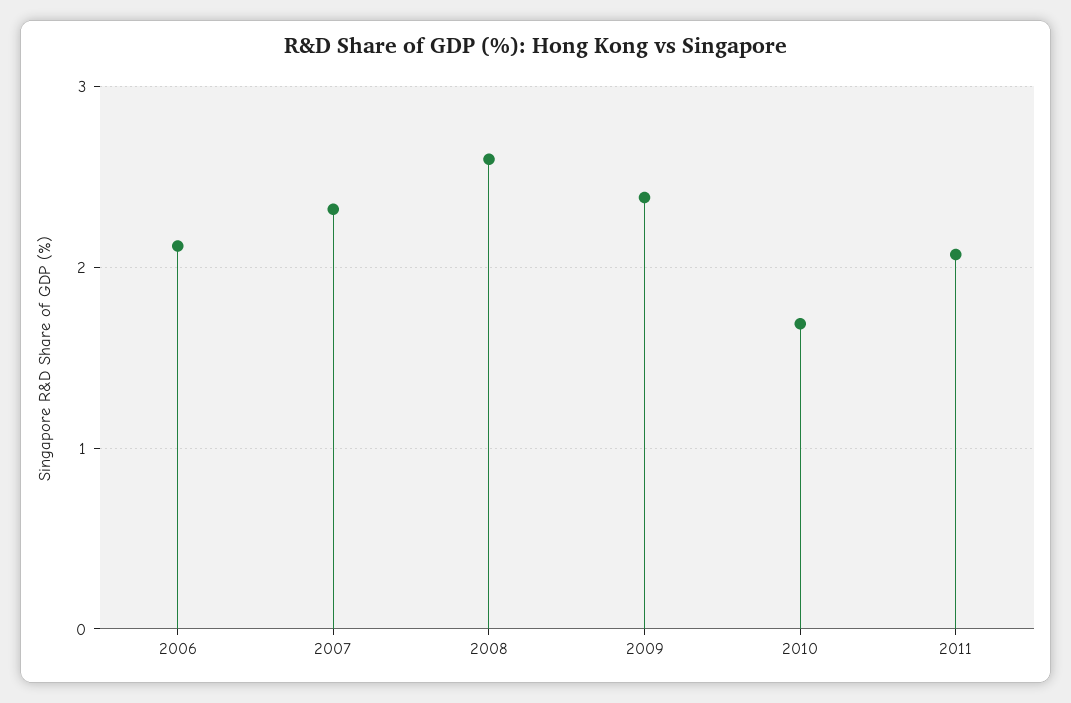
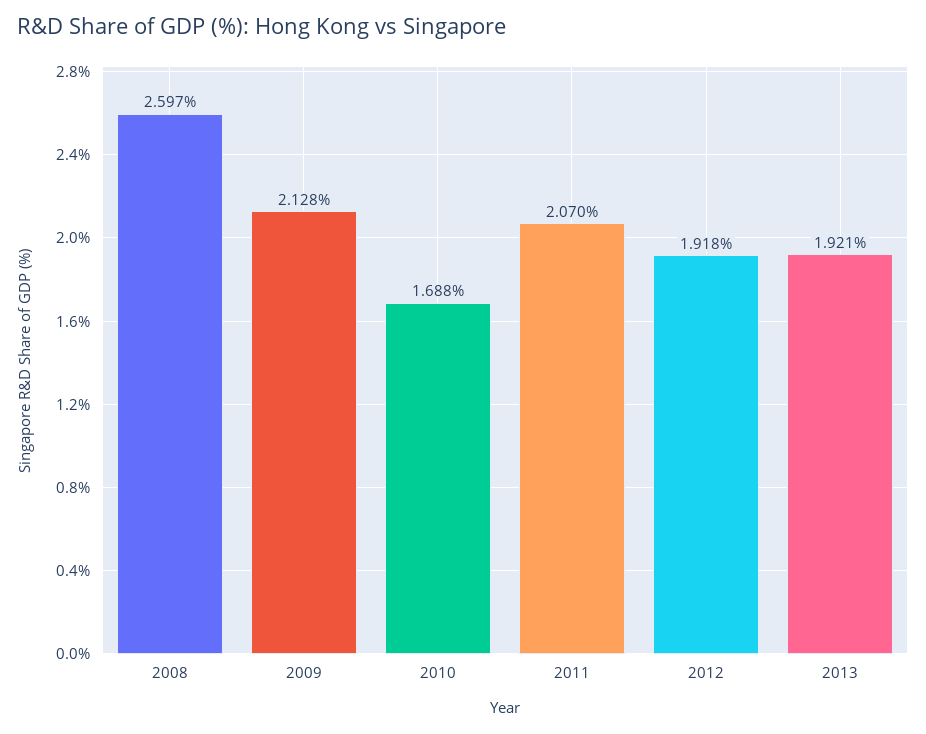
2006: 2.1 -> none
2007: 2.3 -> none
2009: 2.4 -> 2.128
2012: none -> 1.918
2013: none -> 1.921

